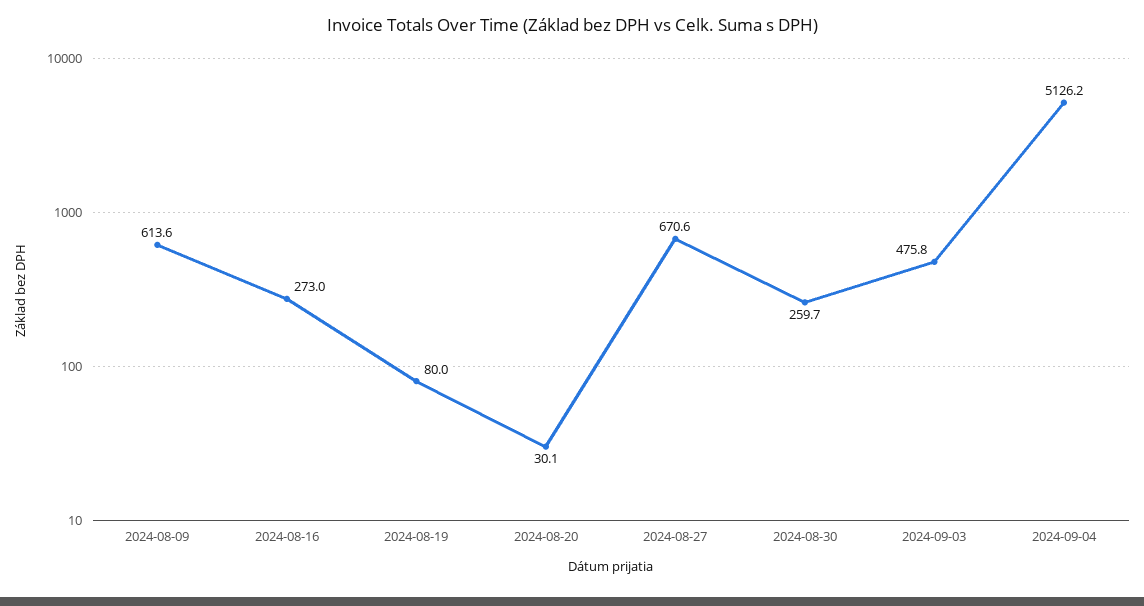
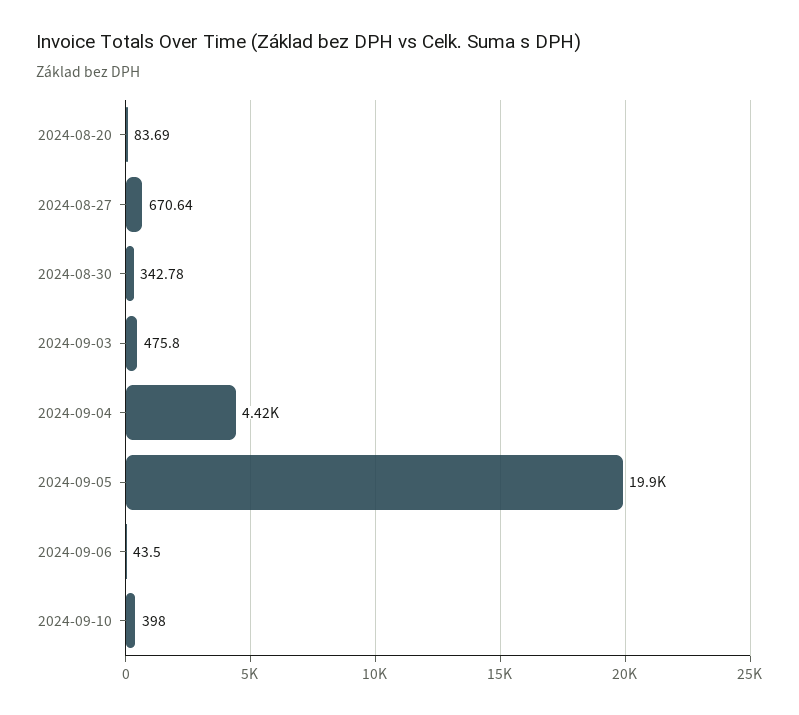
2024-08-09: 613.6 -> none
2024-08-16: 273 -> none
2024-08-19: 80 -> none
2024-08-20: 30.1 -> 83.69
2024-08-30: 259.7 -> 342.78
2024-09-04: 5126.2 -> 4420
2024-09-05: none -> 19900
2024-09-06: none -> 43.5
2024-09-10: none -> 398

